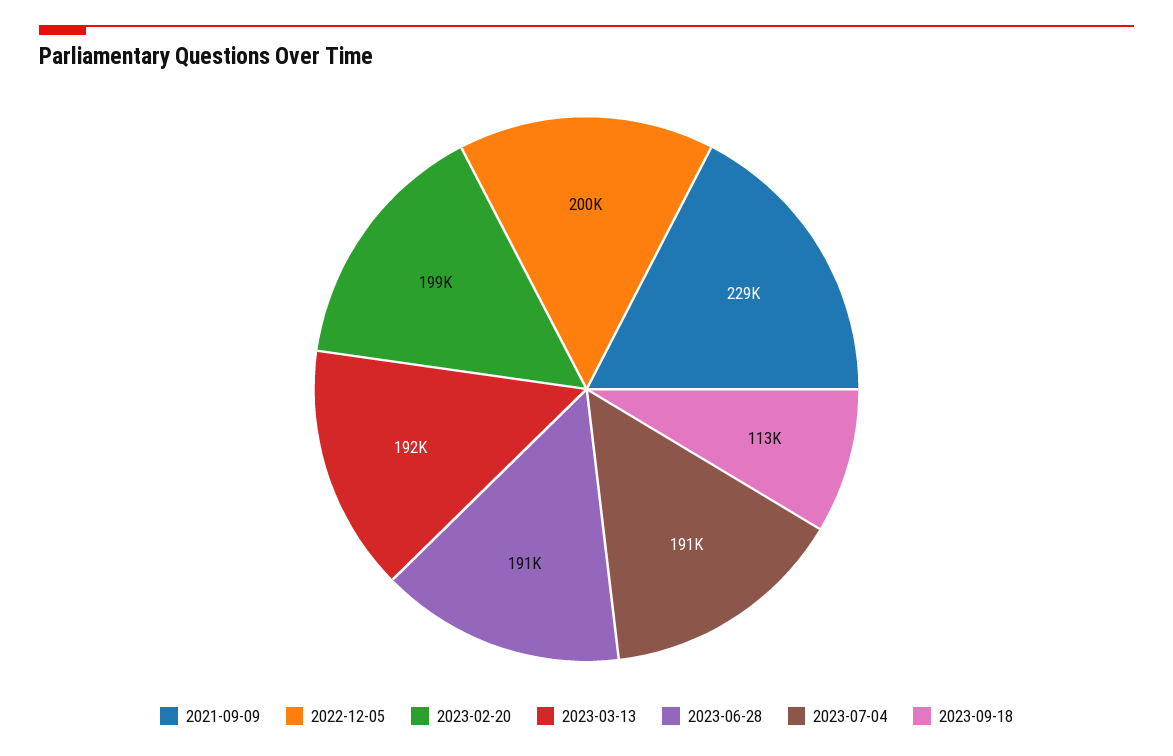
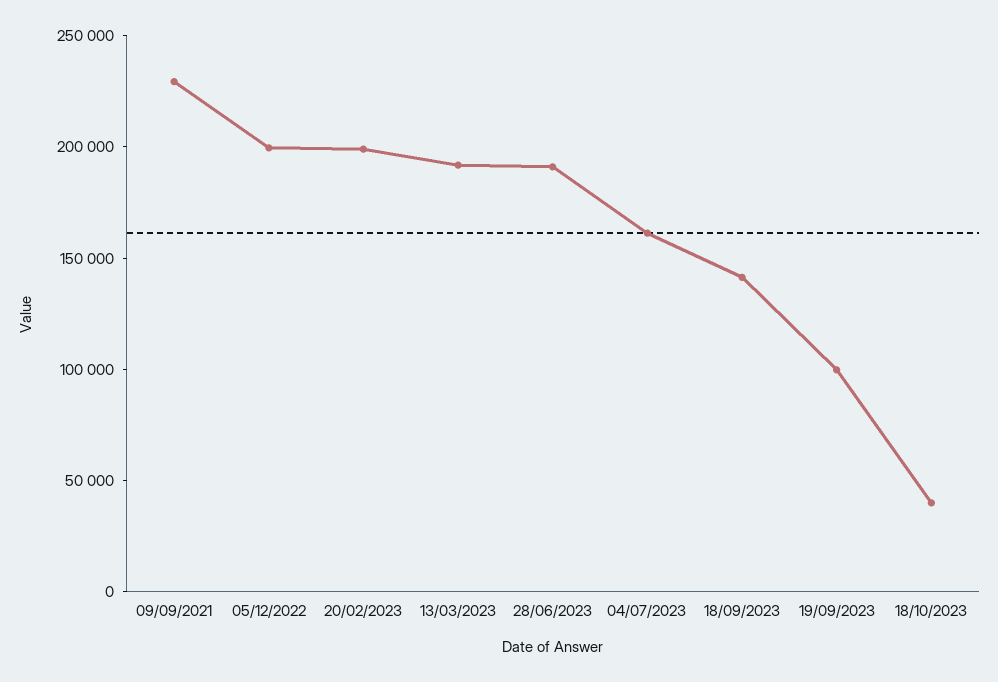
2023-07-04: 191000 -> 160000
2023-09-18: 113000 -> 140000
19/09/2023: none -> 100000
18/10/2023: none -> 40000

